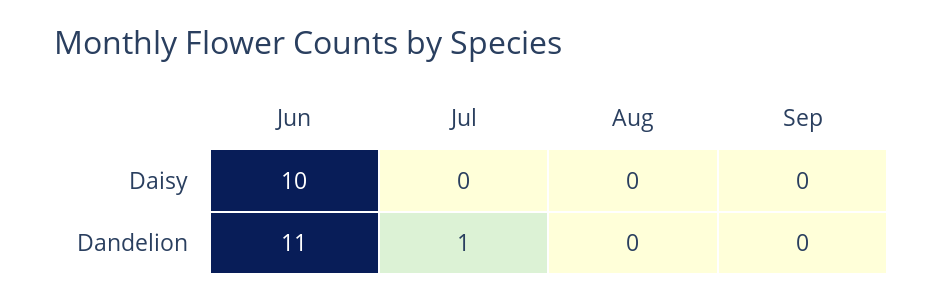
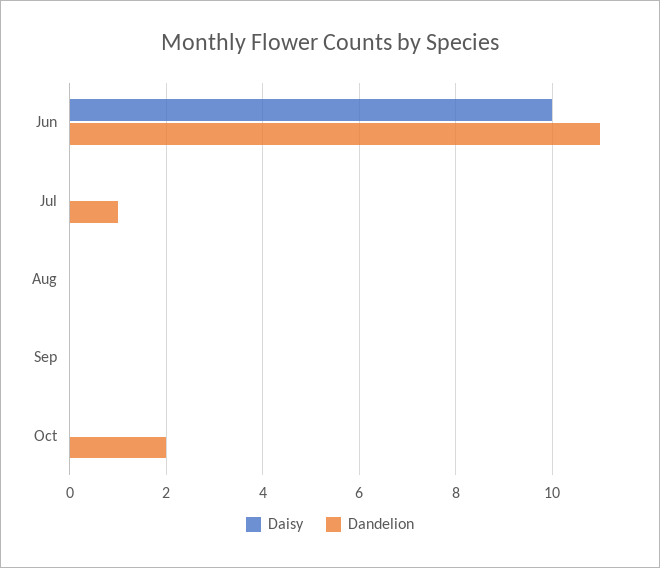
Daisy, Oct: none -> 0
Dandelion, Oct: none -> 2

